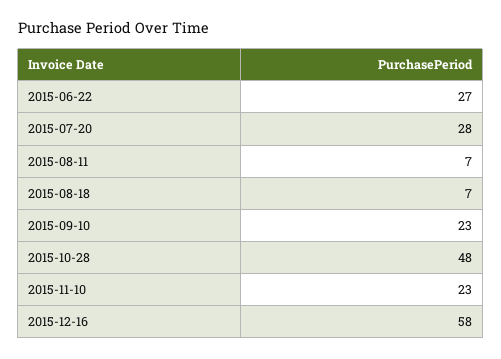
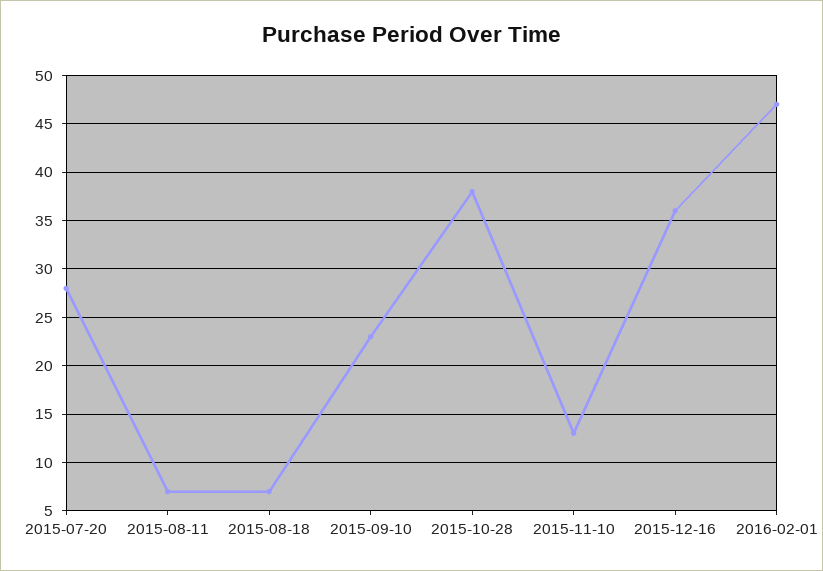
2015-06-22: 27 -> none
2015-10-28: 48 -> 38
2015-11-10: 23 -> 13
2015-12-16: 58 -> 36
2016-02-01: none -> 47

